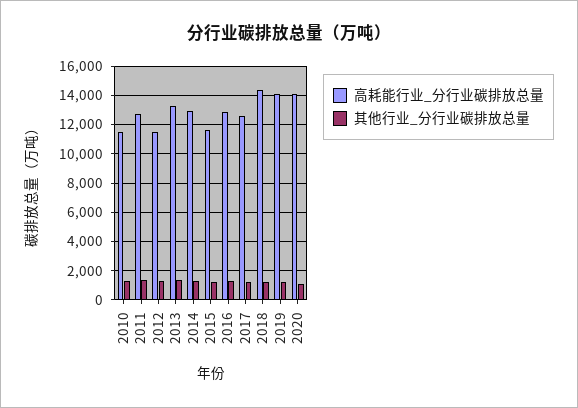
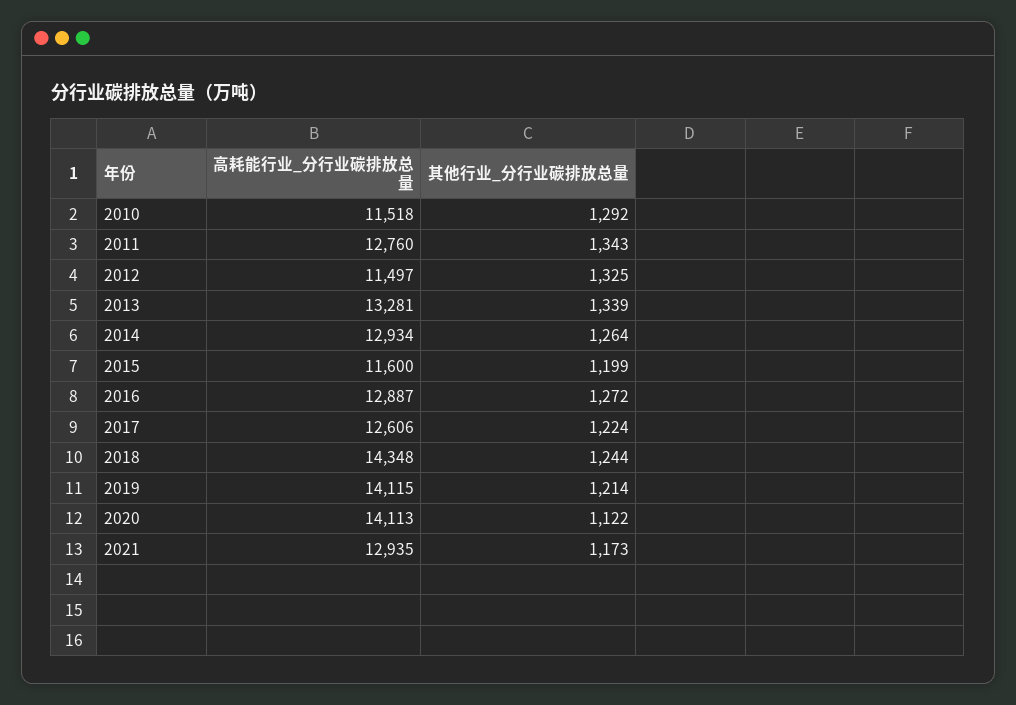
高耗能行业_分行业碳排放总量, 2021: none -> 12935
其他行业_分行业碳排放总量, 2021: none -> 1173

